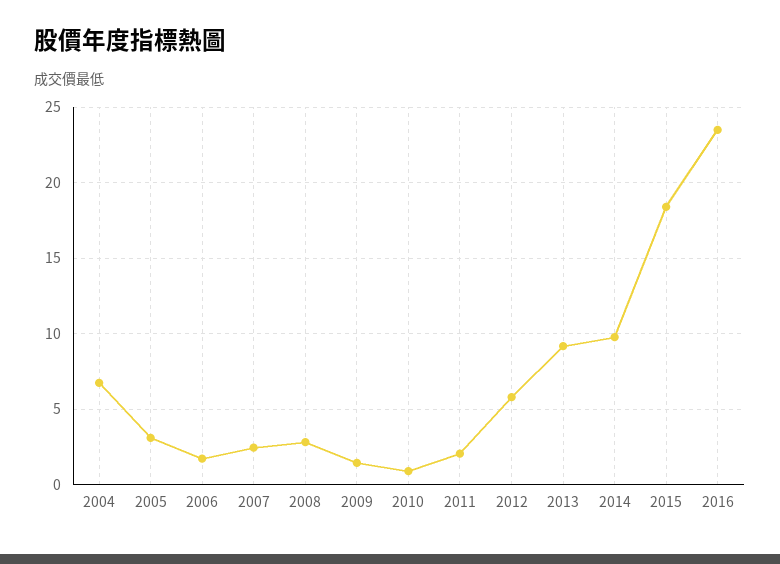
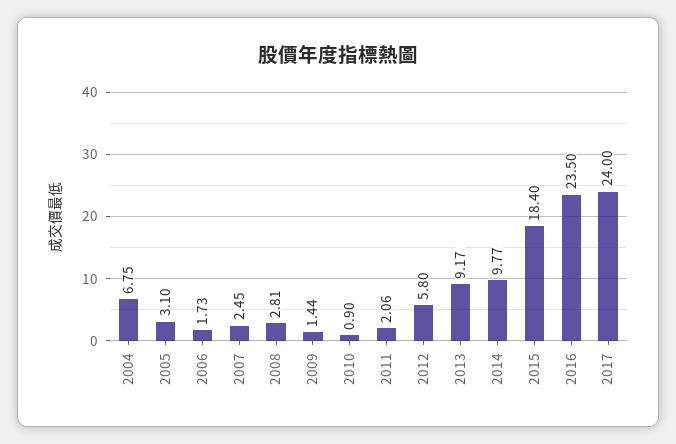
2017: none -> 24

